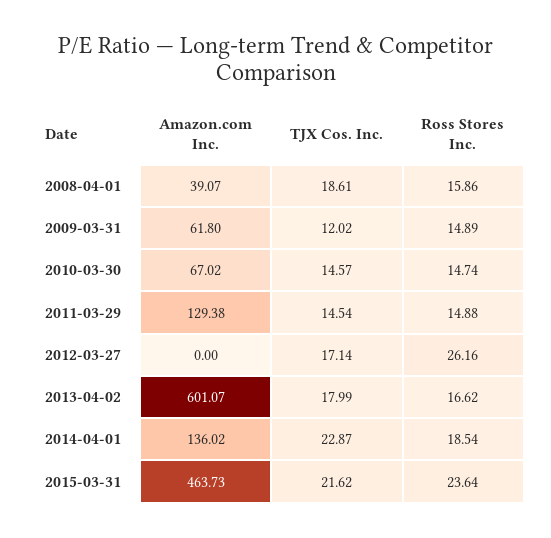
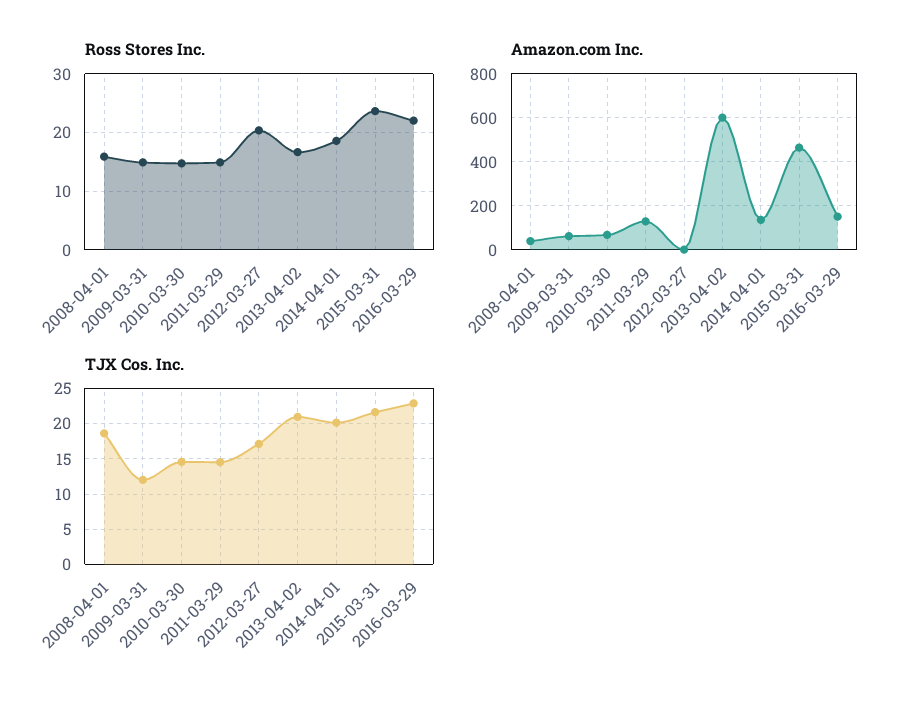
Ross Stores Inc., 2012-03-27: 26.16 -> 20
TJX Cos. Inc., 2013-04-02: 17.99 -> 21
TJX Cos. Inc., 2014-04-01: 22.87 -> 20
Ross Stores Inc., 2016-03-29: none -> 22
Amazon.com Inc., 2016-03-29: none -> 150
TJX Cos. Inc., 2016-03-29: none -> 23

